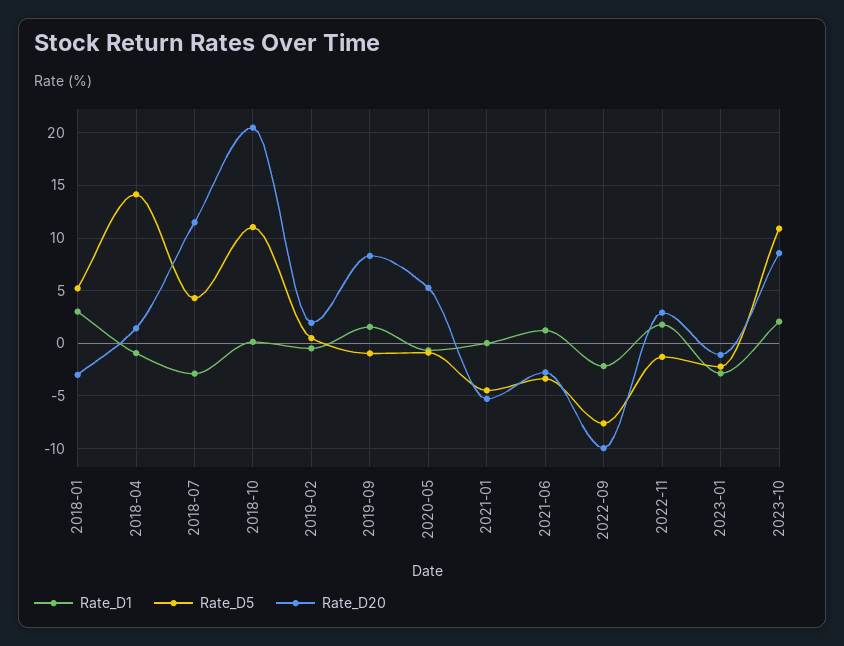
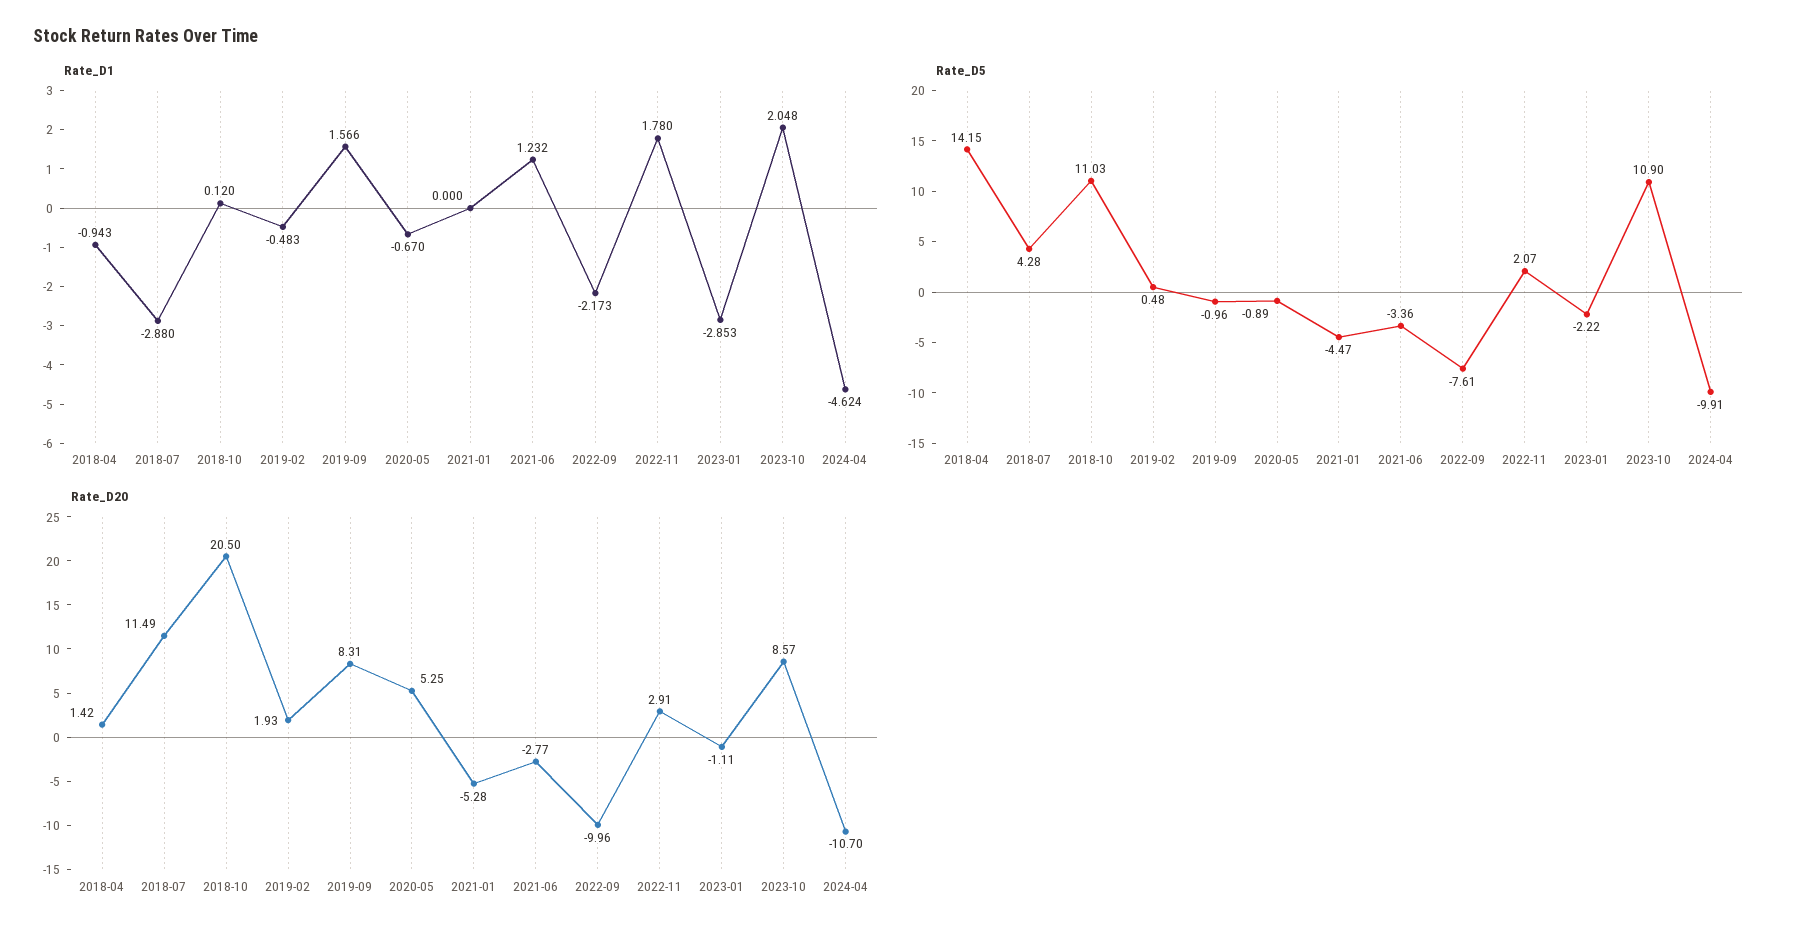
Rate_D1, 2018-01: 3 -> none
Rate_D5, 2018-01: 5 -> none
Rate_D20, 2018-01: -3 -> none
Rate_D5, 2022-11: -1 -> 2.07
Rate_D1, 2024-04: none -> -4.624
Rate_D5, 2024-04: none -> -9.91
Rate_D20, 2024-04: none -> -10.7

